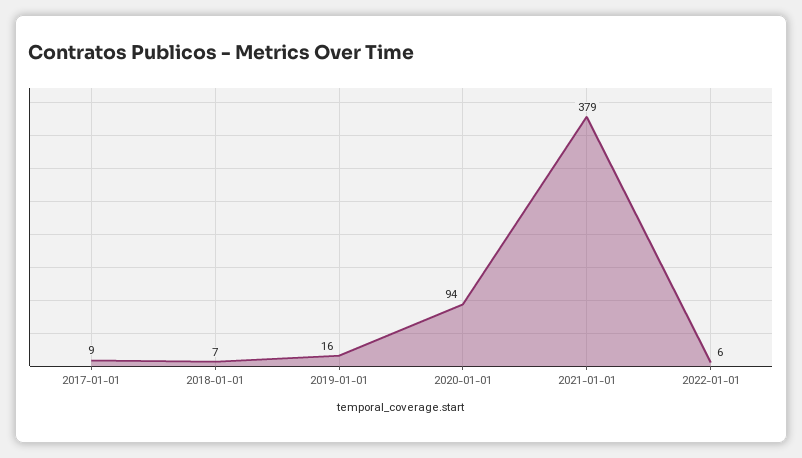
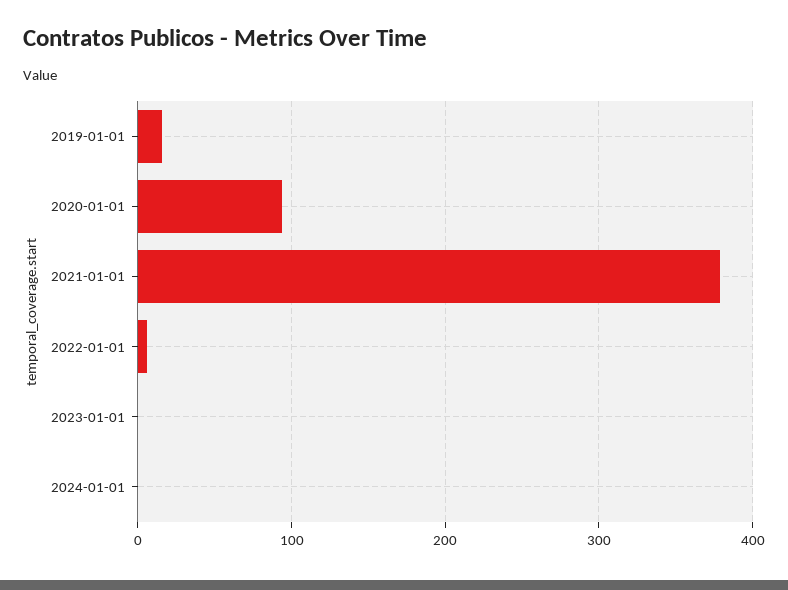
2017-01-01: 9 -> none
2018-01-01: 7 -> none
2023-01-01: none -> 0
2024-01-01: none -> 0

